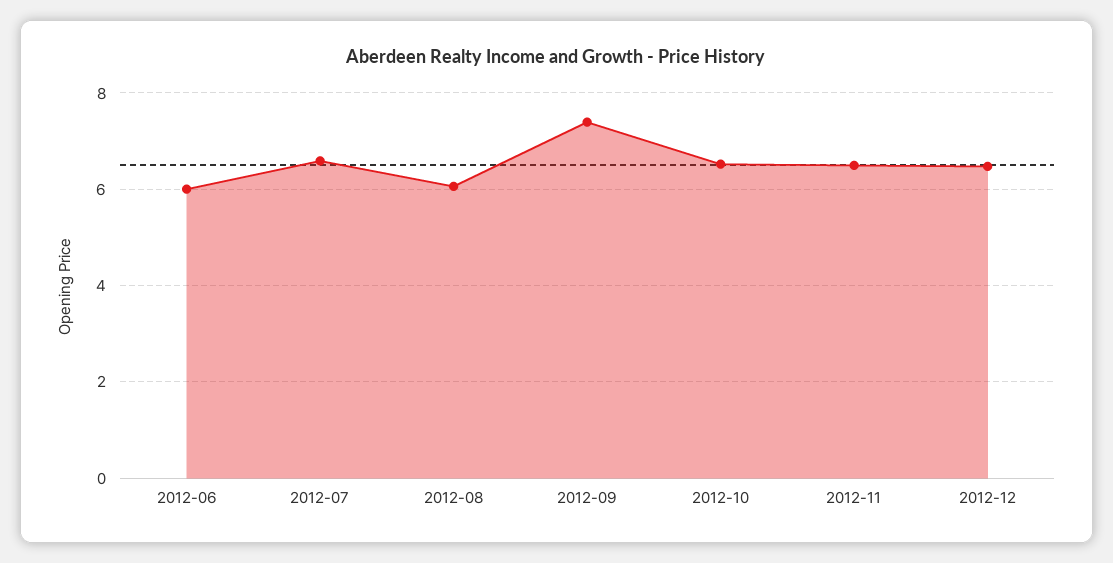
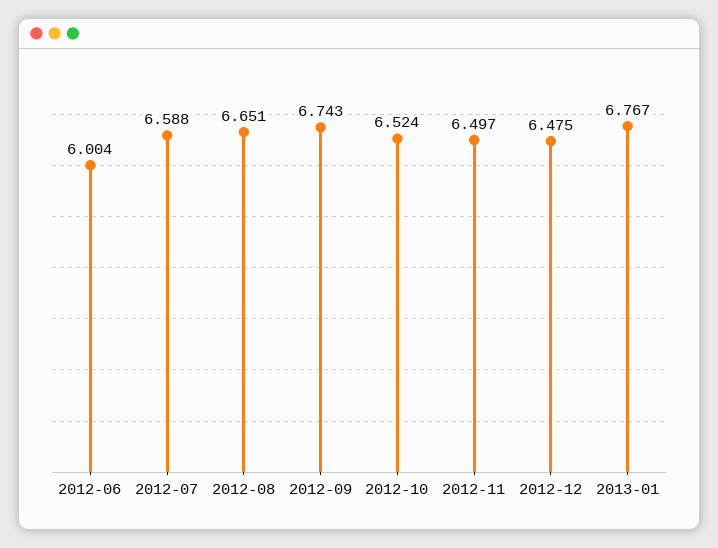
2012-08: 6 -> 6.651
2012-09: 7.4 -> 6.743
2013-01: none -> 6.767

